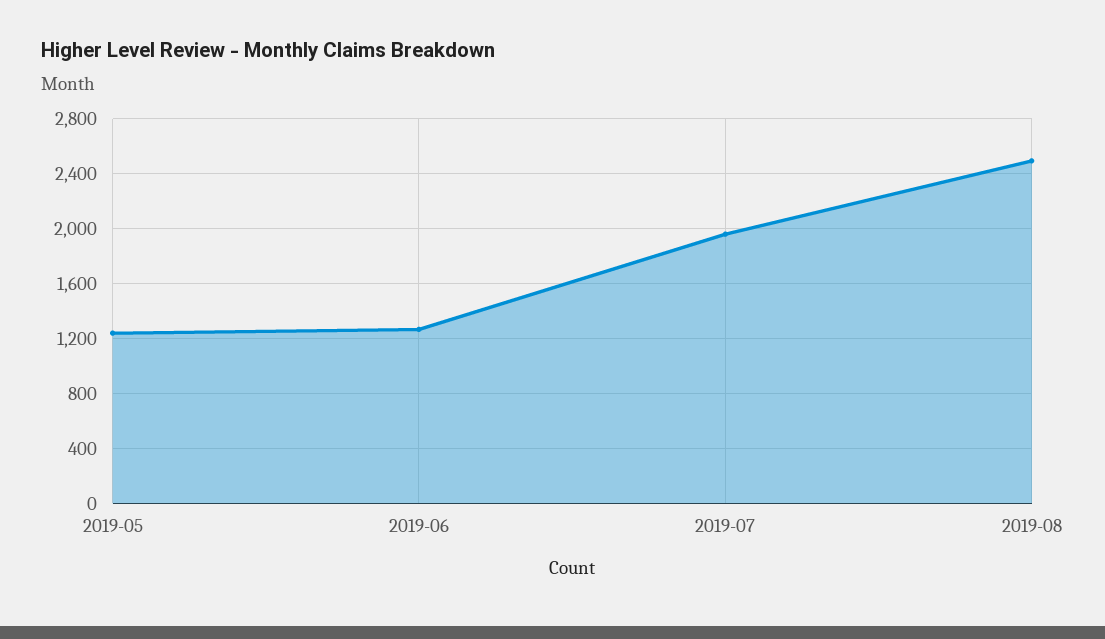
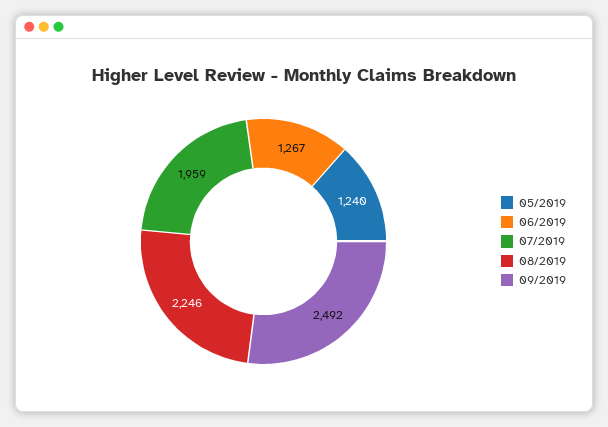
2019-08: 2500 -> 2246
09/2019: none -> 2492

